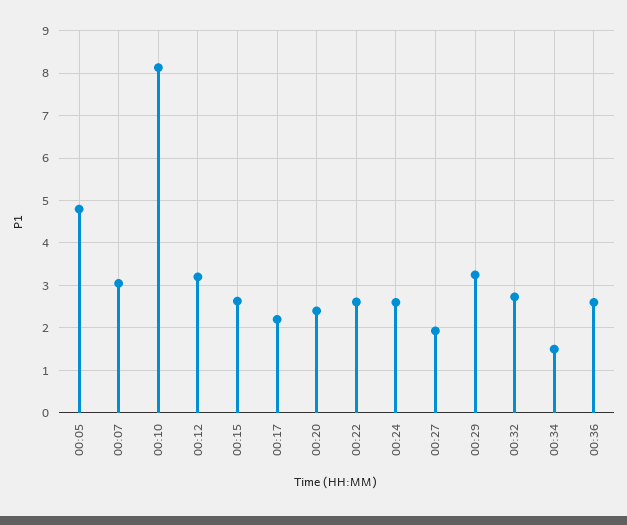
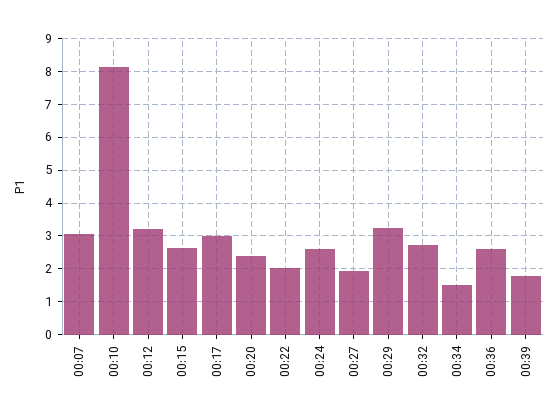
00:05: 4.8 -> none
00:17: 2.2 -> 3
00:22: 2.6 -> 2
00:39: none -> 1.8

